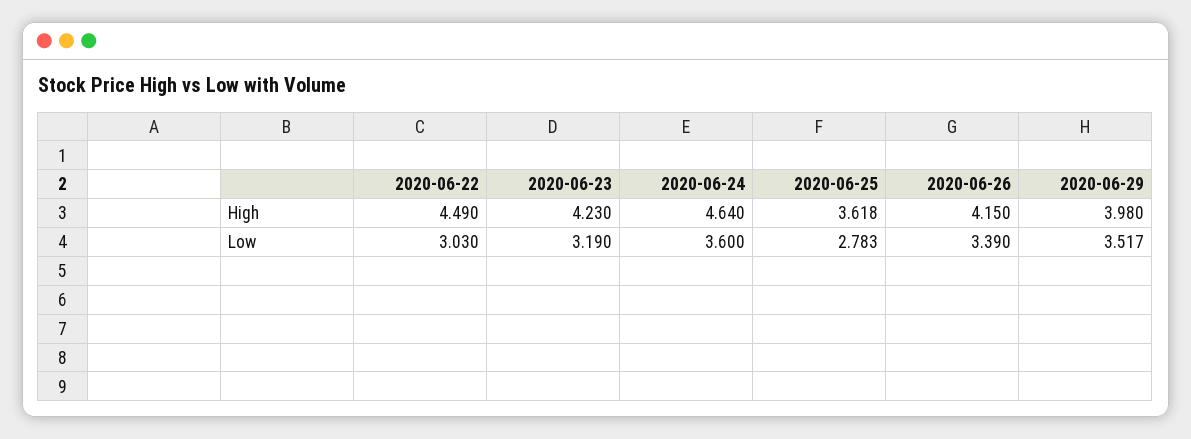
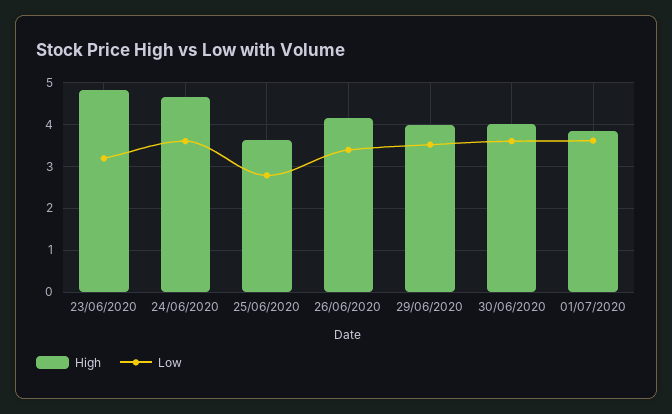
High, 2020-06-22: 4.49 -> none
High, 2020-06-23: 4.23 -> 4.8
Low, 2020-06-22: 3.03 -> none
High, 30/06/2020: none -> 4
Low, 30/06/2020: none -> 3.6
High, 01/07/2020: none -> 3.8
Low, 01/07/2020: none -> 3.6

